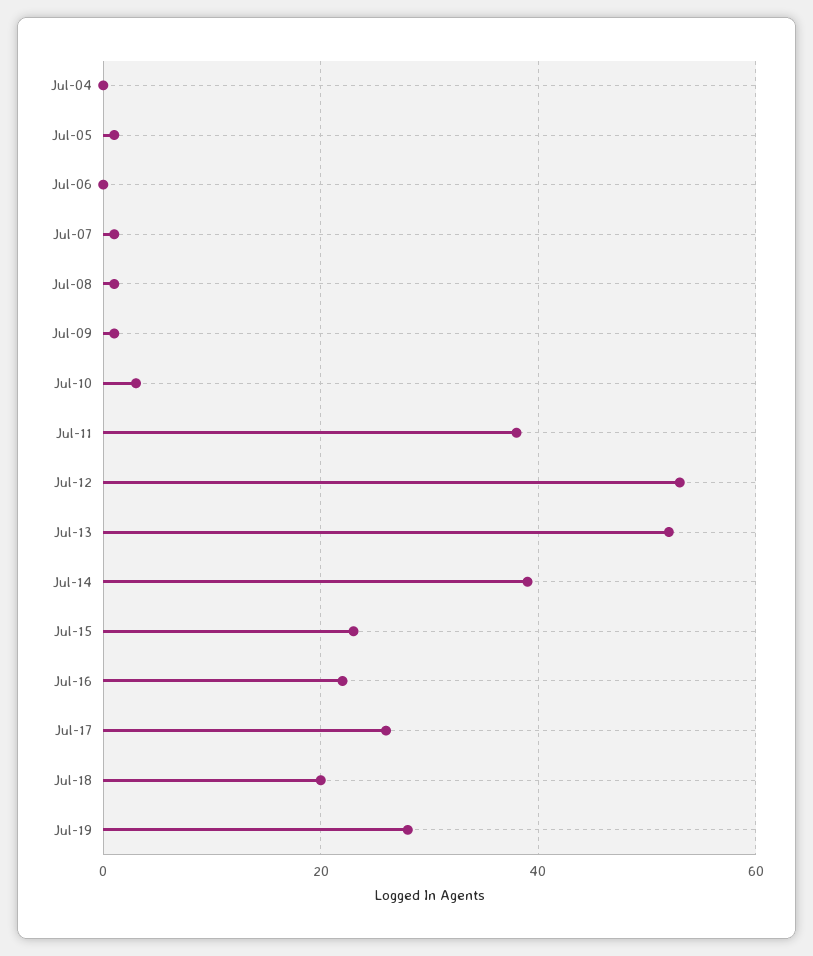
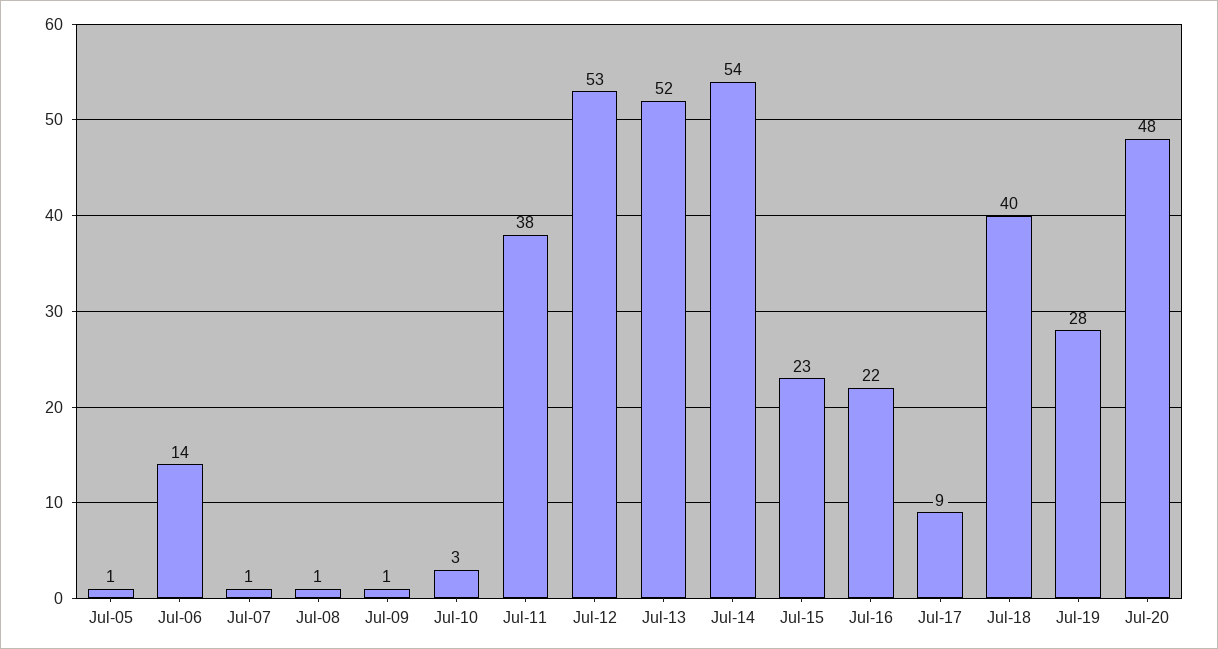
Jul-04: 0 -> none
Jul-06: 0 -> 14
Jul-14: 40 -> 54
Jul-17: 25 -> 9
Jul-18: 20 -> 40
Jul-20: none -> 48

